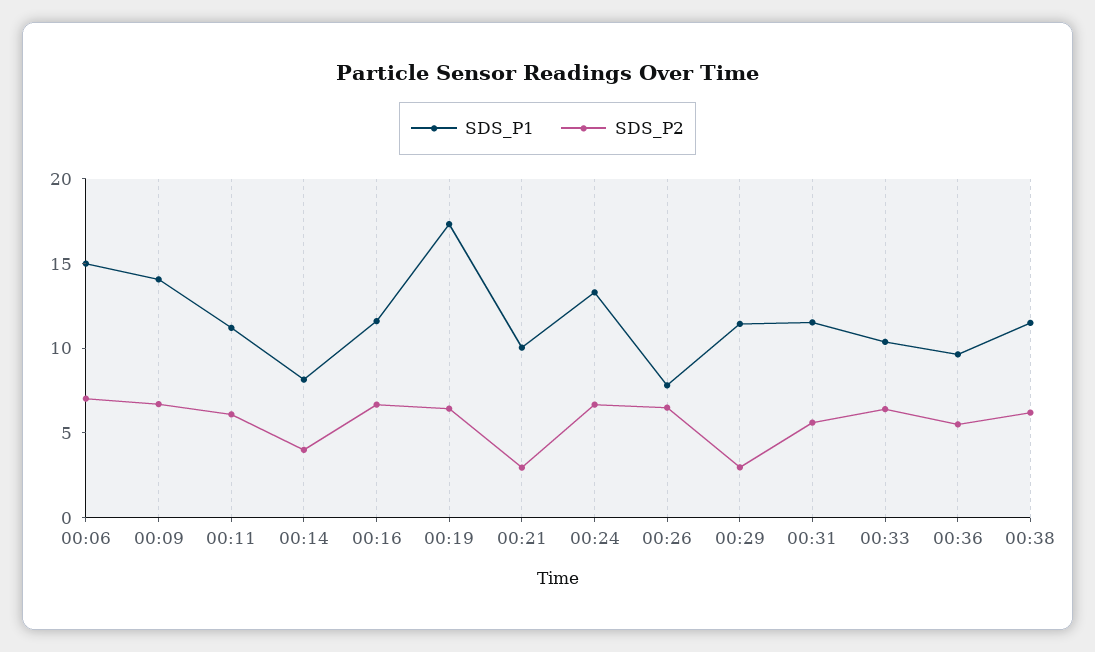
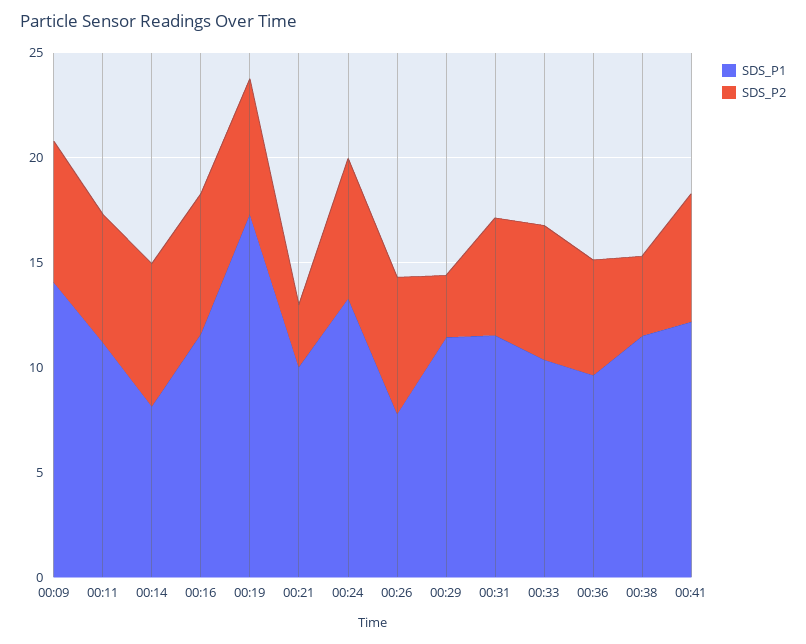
SDS_P1, 00:06: 15 -> none
SDS_P2, 00:06: 7 -> none
SDS_P2, 00:14: 4 -> 7
SDS_P2, 00:38: 6 -> 4
SDS_P1, 00:41: none -> 12
SDS_P2, 00:41: none -> 6

